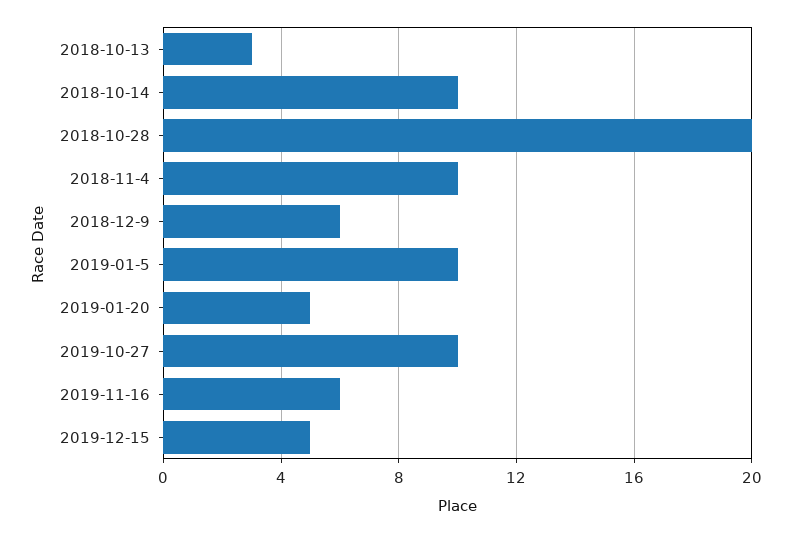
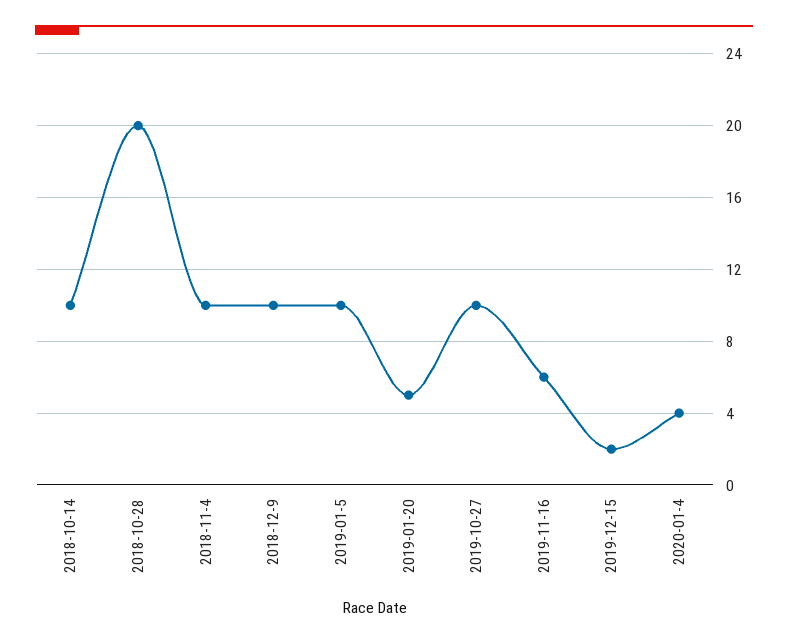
2018-10-13: 3 -> none
2018-12-9: 6 -> 10
2019-12-15: 5 -> 2
2020-01-4: none -> 4

